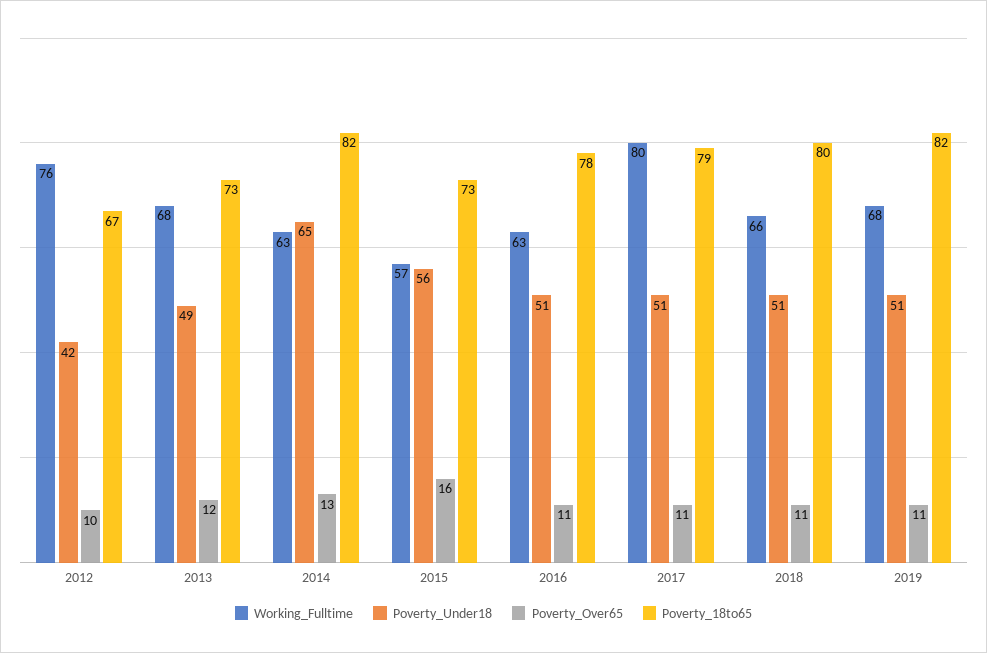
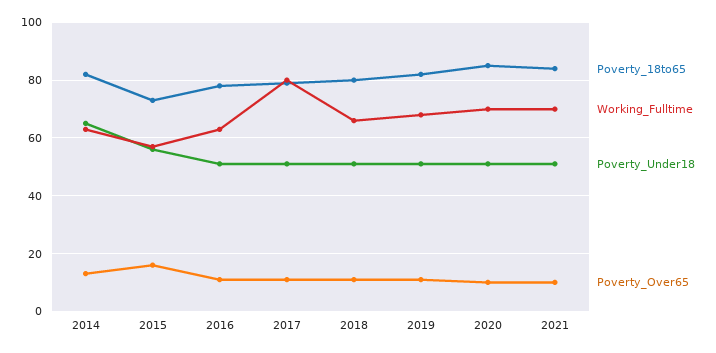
Working_Fulltime, 2012: 76 -> none
Poverty_Under18, 2012: 42 -> none
Poverty_Over65, 2012: 10 -> none
Poverty_18to65, 2012: 67 -> none
Working_Fulltime, 2013: 68 -> none
Poverty_Under18, 2013: 49 -> none
Poverty_Over65, 2013: 12 -> none
Poverty_18to65, 2013: 73 -> none
Poverty_18to65, 2020: none -> 85
Working_Fulltime, 2020: none -> 70
Poverty_Under18, 2020: none -> 50
Poverty_Over65, 2020: none -> 10
Poverty_18to65, 2021: none -> 85
Working_Fulltime, 2021: none -> 70
Poverty_Under18, 2021: none -> 50
Poverty_Over65, 2021: none -> 10

